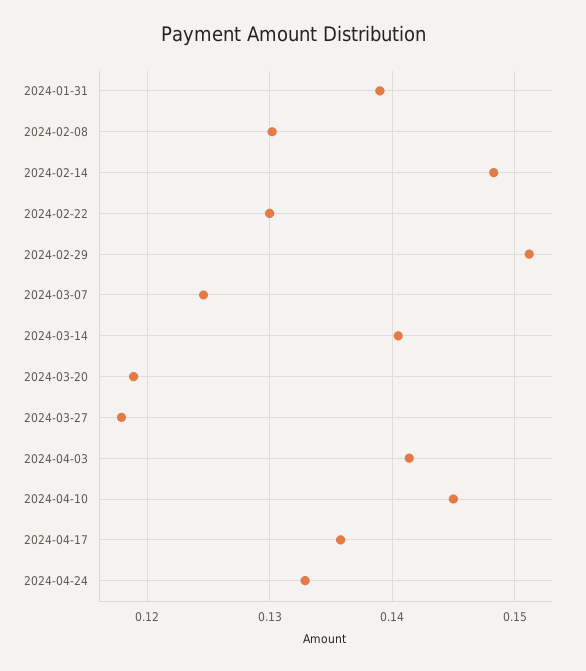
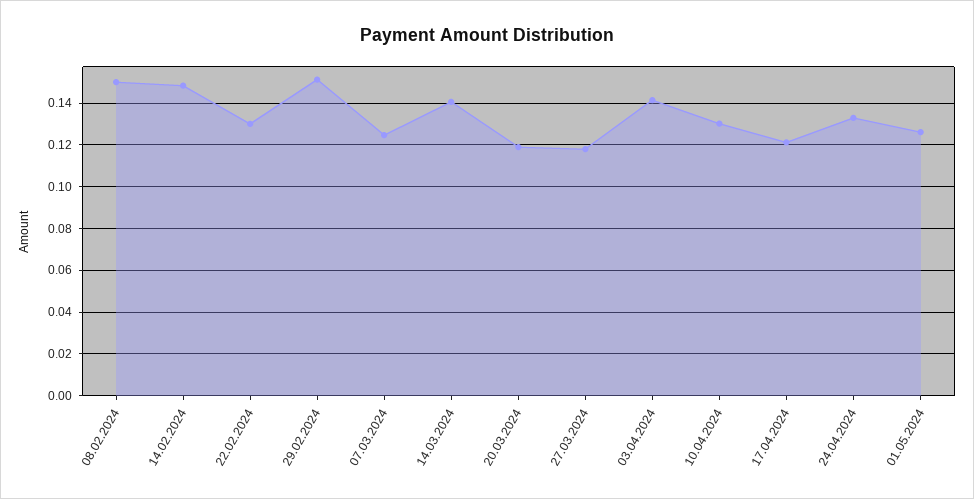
2024-01-31: 0.139 -> none
2024-02-08: 0.13 -> 0.15
2024-04-10: 0.145 -> 0.13
2024-04-17: 0.136 -> 0.12
01.05.2024: none -> 0.125

